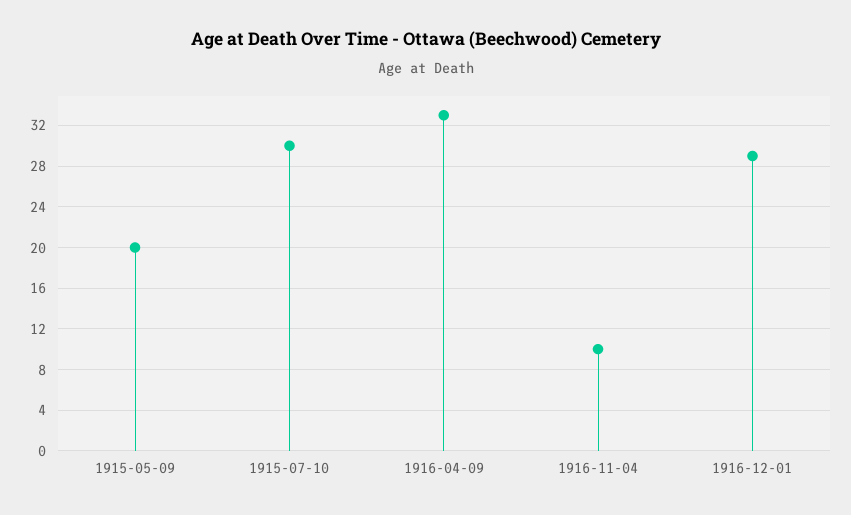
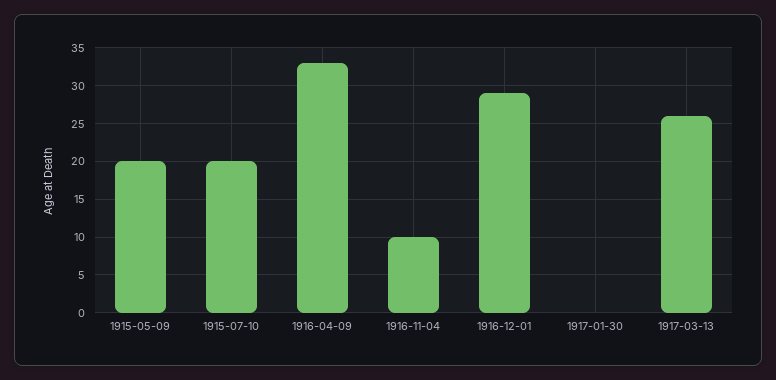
1915-07-10: 30 -> 20
1917-01-30: none -> 0
1917-03-13: none -> 26

